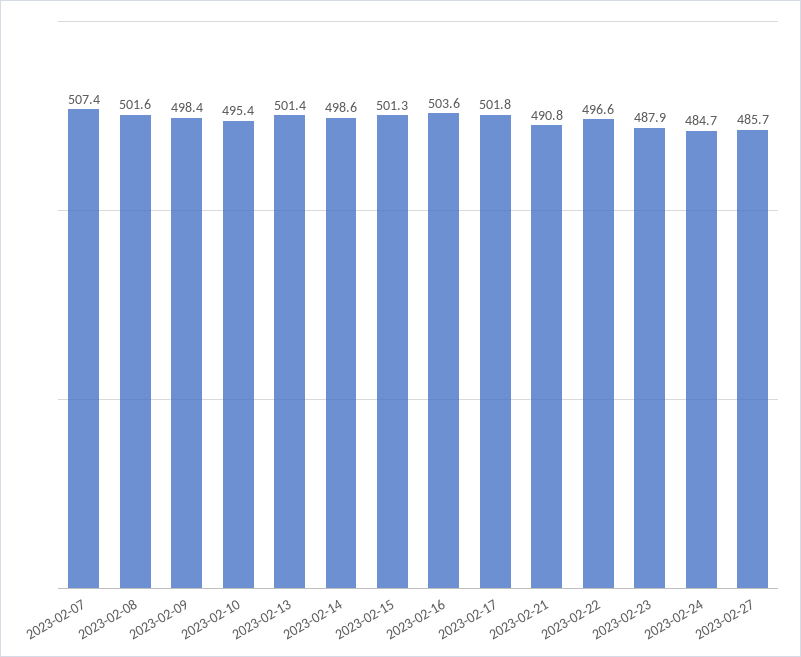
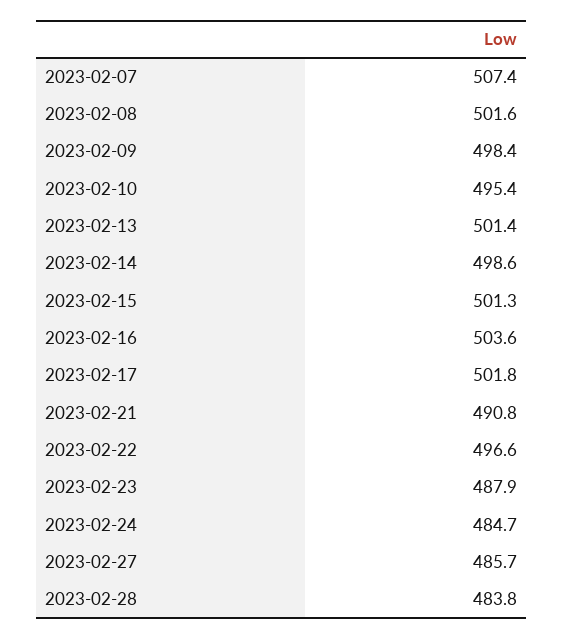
2023-02-28: none -> 483.8

